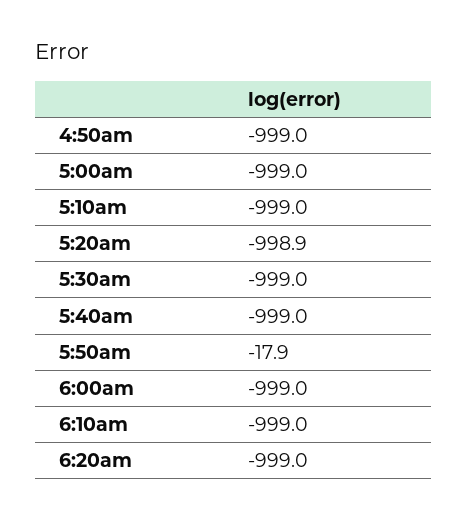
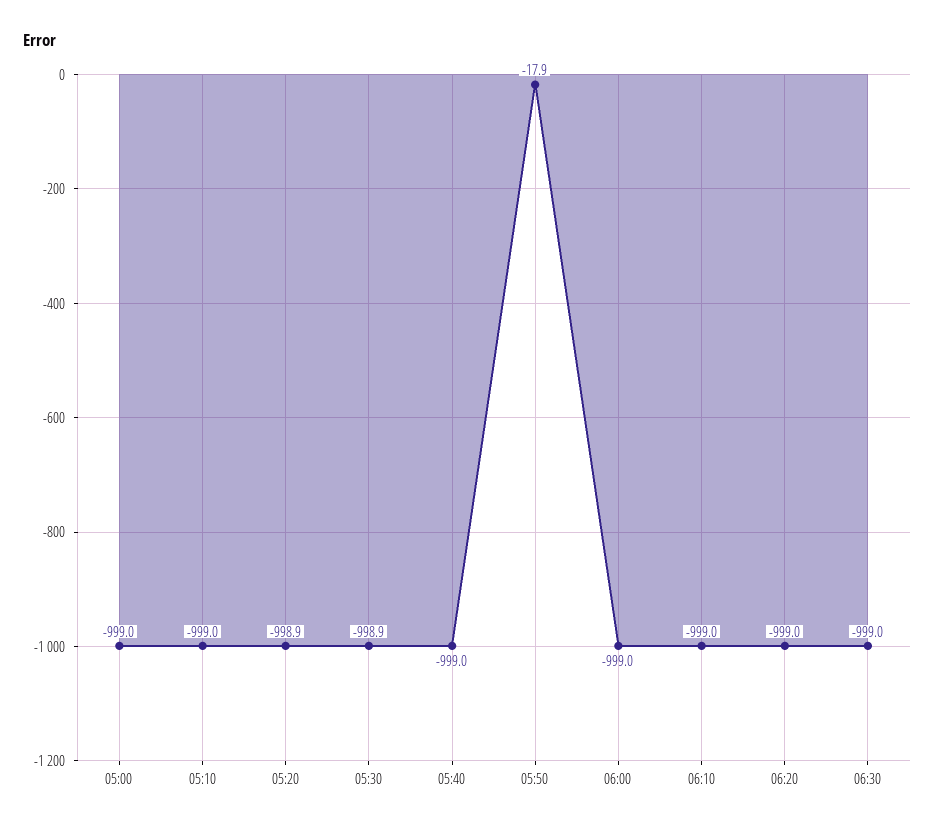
4:50am: -999 -> none
5:30am: -999 -> -998.9
06:30: none -> -999

